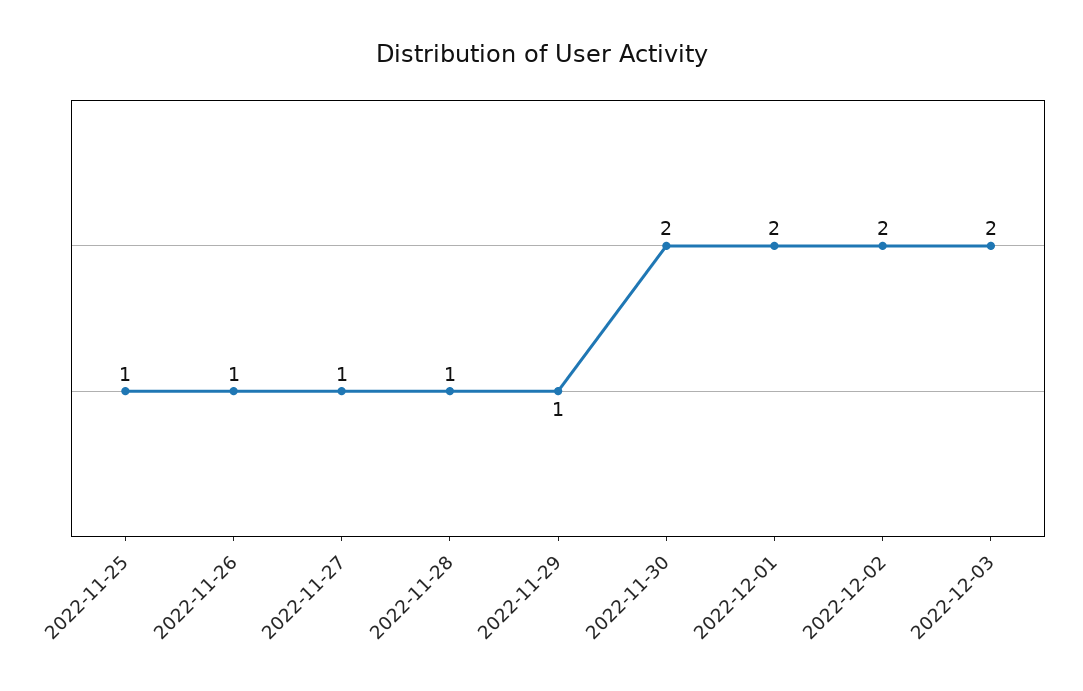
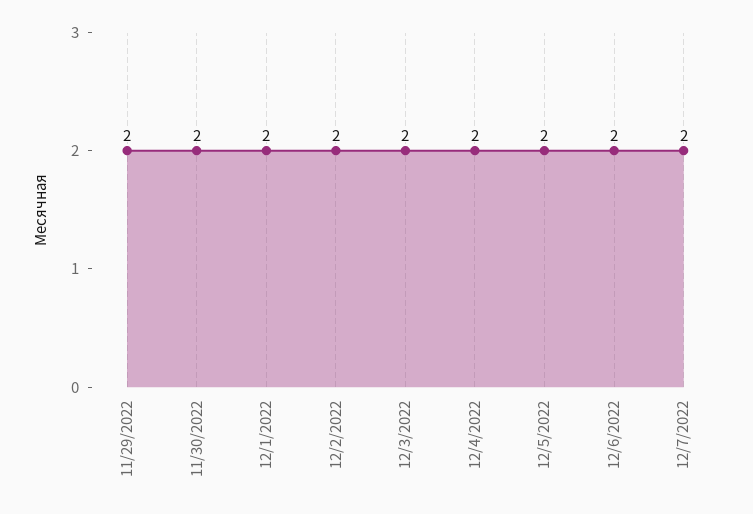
2022-11-25: 1 -> none
2022-11-26: 1 -> none
2022-11-27: 1 -> none
2022-11-28: 1 -> none
2022-11-29: 1 -> 2
12/4/2022: none -> 2
12/5/2022: none -> 2
12/6/2022: none -> 2
12/7/2022: none -> 2

